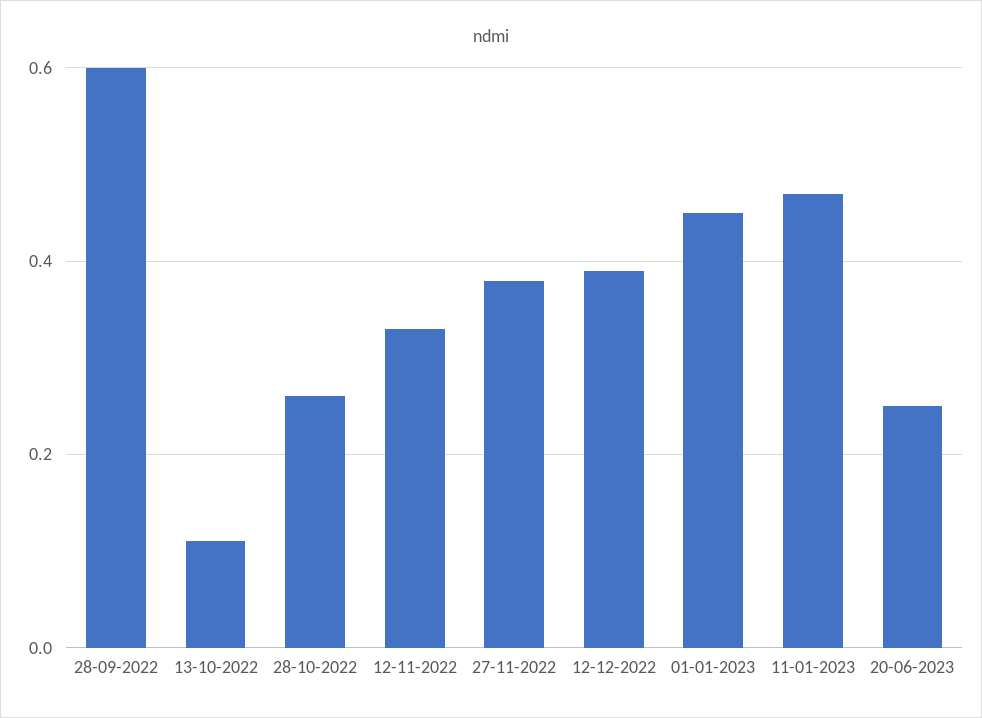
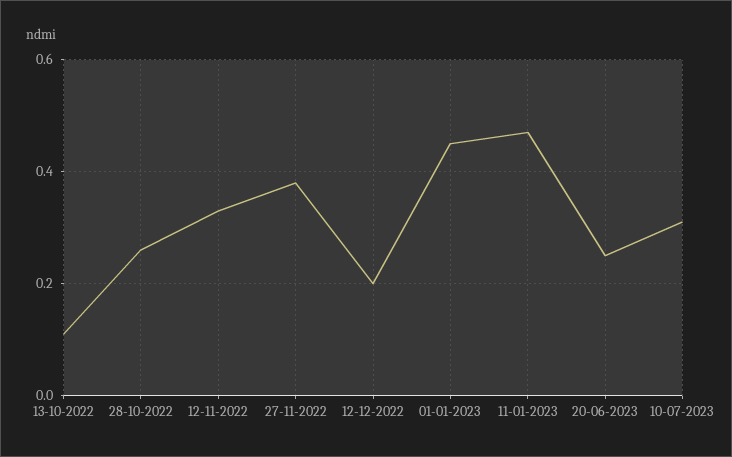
28-09-2022: 0.6 -> none
12-12-2022: 0.4 -> 0.2
10-07-2023: none -> 0.3

